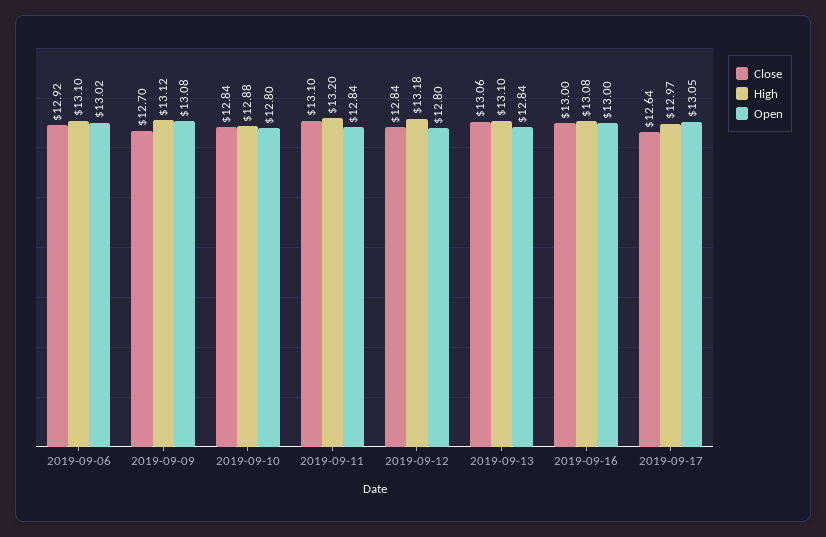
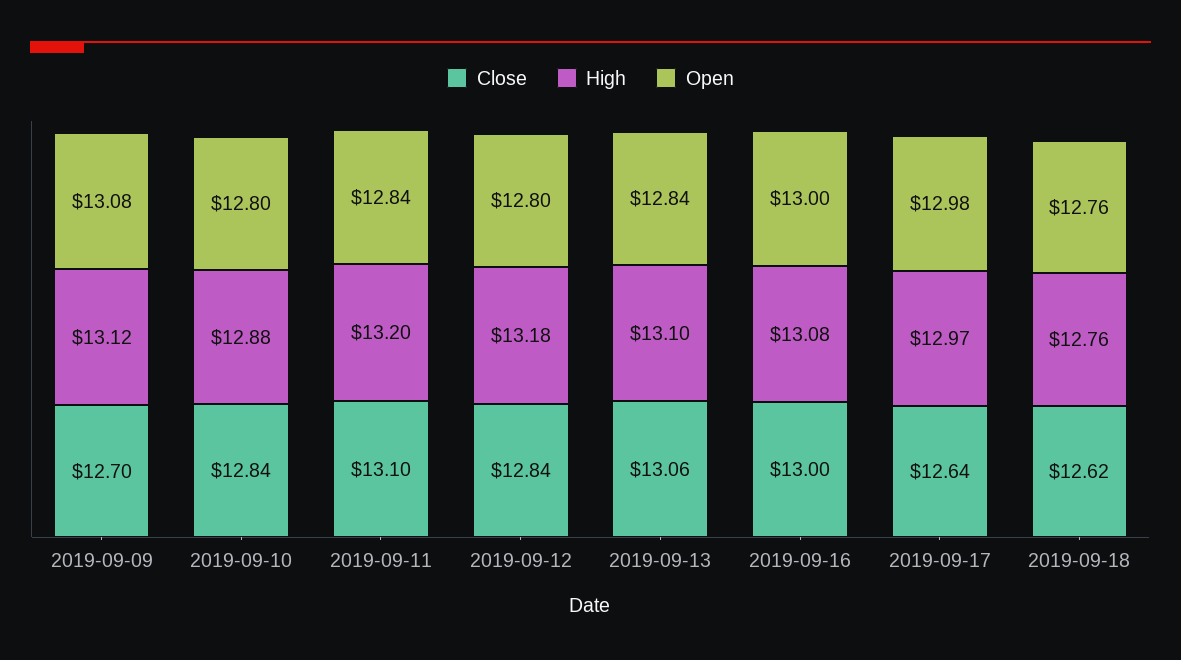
Close, 2019-09-06: 12.92 -> none
High, 2019-09-06: 13.1 -> none
Open, 2019-09-06: 13.02 -> none
Open, 2019-09-17: 13.05 -> 12.98
Close, 2019-09-18: none -> 12.62
High, 2019-09-18: none -> 12.76
Open, 2019-09-18: none -> 12.76

